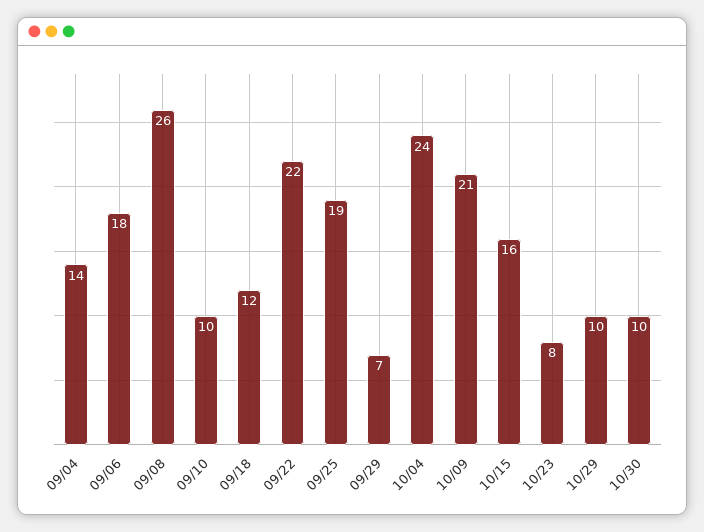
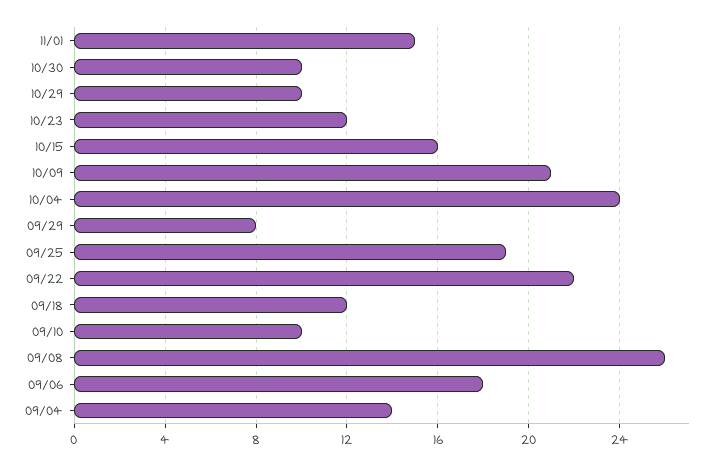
09/29: 7 -> 8
10/23: 8 -> 12
11/01: none -> 15

